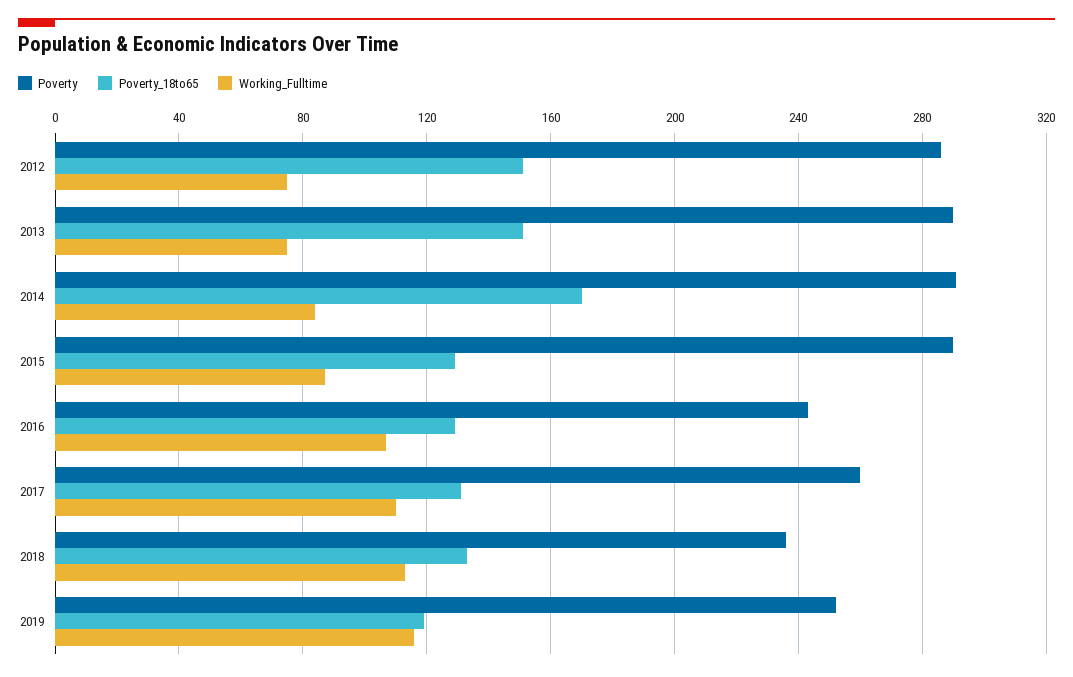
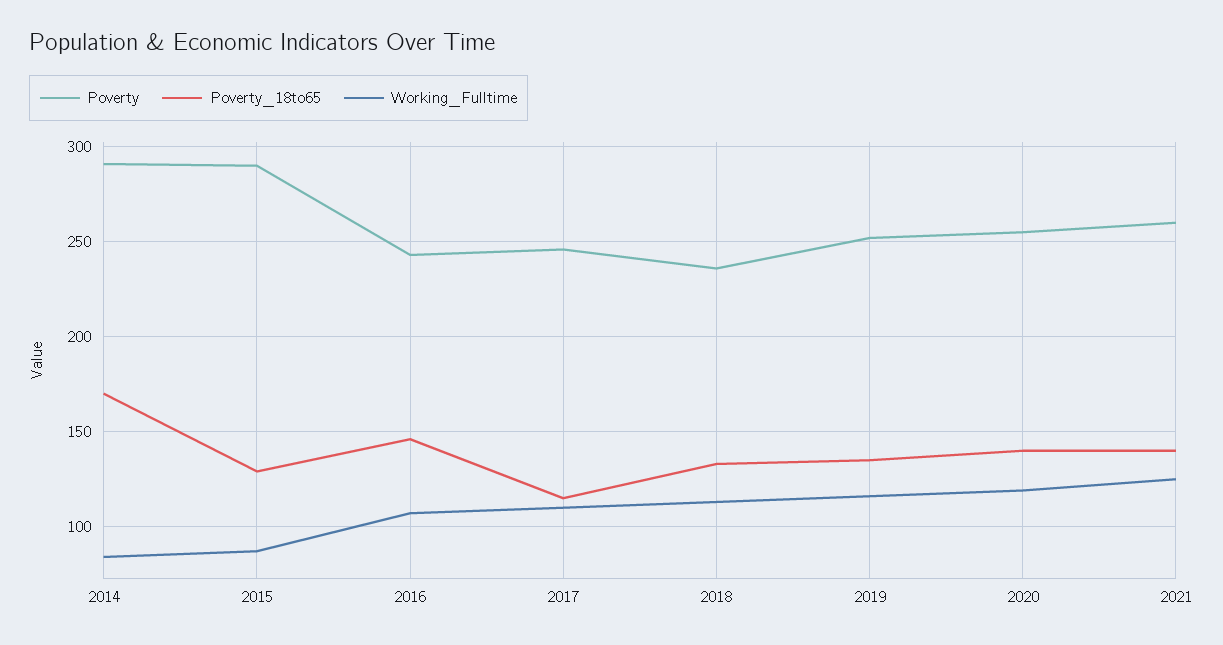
Poverty, 2012: 285 -> none
Poverty_18to65, 2012: 150 -> none
Working_Fulltime, 2012: 75 -> none
Poverty, 2013: 290 -> none
Poverty_18to65, 2013: 150 -> none
Working_Fulltime, 2013: 75 -> none
Poverty_18to65, 2016: 130 -> 145
Poverty, 2017: 260 -> 245
Poverty_18to65, 2017: 130 -> 115
Poverty_18to65, 2019: 120 -> 135
Poverty, 2020: none -> 255
Poverty_18to65, 2020: none -> 140
Working_Fulltime, 2020: none -> 120
Poverty, 2021: none -> 260
Poverty_18to65, 2021: none -> 140
Working_Fulltime, 2021: none -> 125

